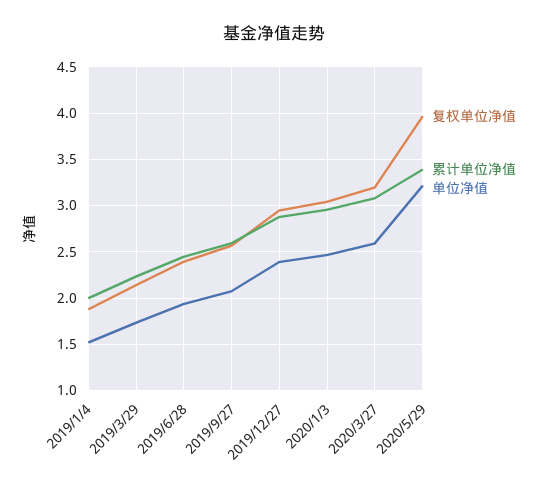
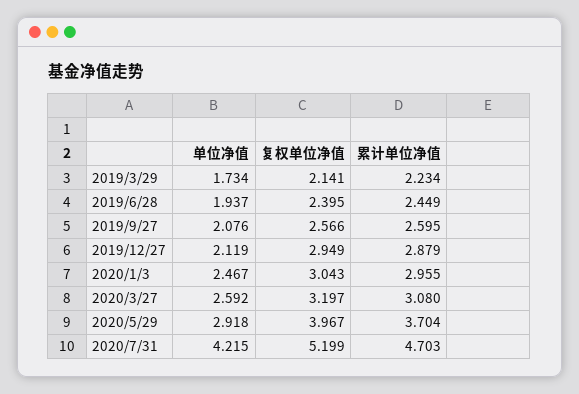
复权单位净值, 2019/1/4: 1.9 -> none
累计单位净值, 2019/1/4: 2 -> none
单位净值, 2019/1/4: 1.5 -> none
单位净值, 2019/12/27: 2.4 -> 2.119
累计单位净值, 2020/5/29: 3.4 -> 3.704
单位净值, 2020/5/29: 3.2 -> 2.918
单位净值, 2020/7/31: none -> 4.215
复权单位净值, 2020/7/31: none -> 5.199
累计单位净值, 2020/7/31: none -> 4.703

